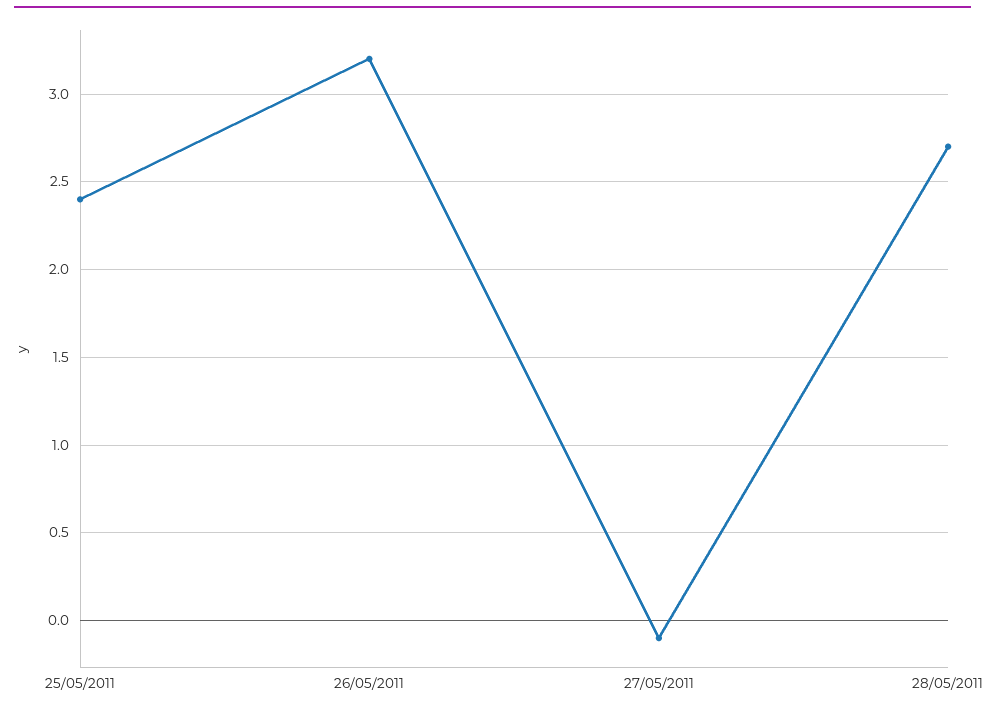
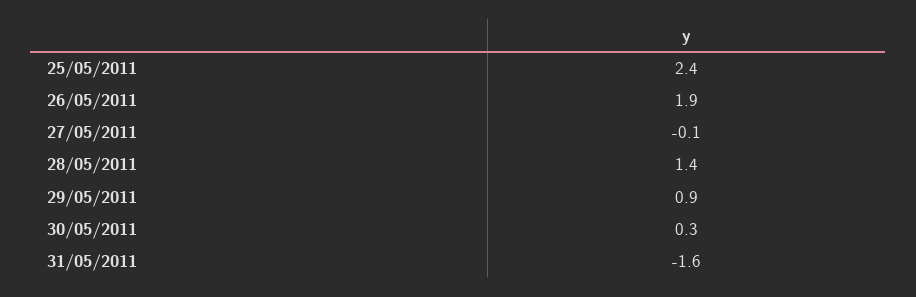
26/05/2011: 3.2 -> 1.9
28/05/2011: 2.7 -> 1.4
29/05/2011: none -> 0.9
30/05/2011: none -> 0.3
31/05/2011: none -> -1.6

